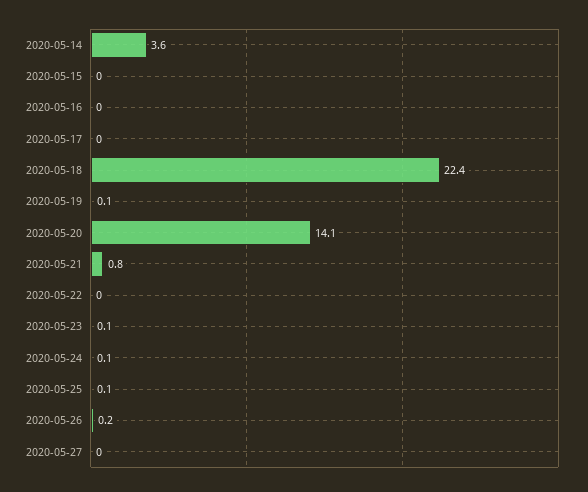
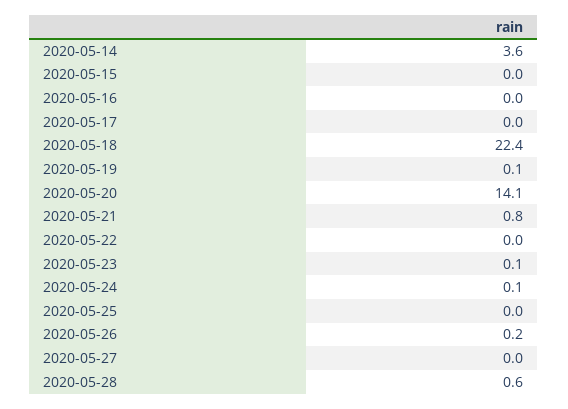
2020-05-25: 0.1 -> 0
2020-05-28: none -> 0.6

